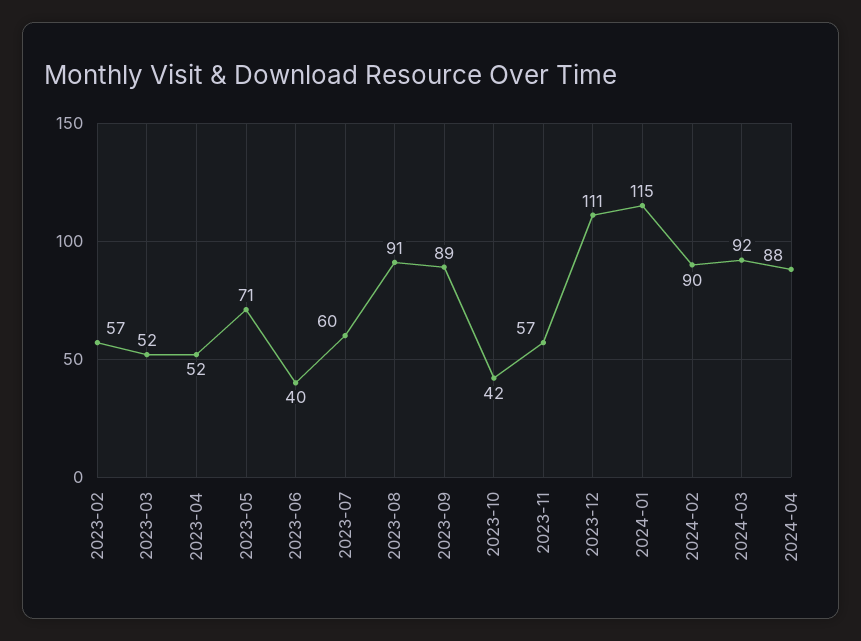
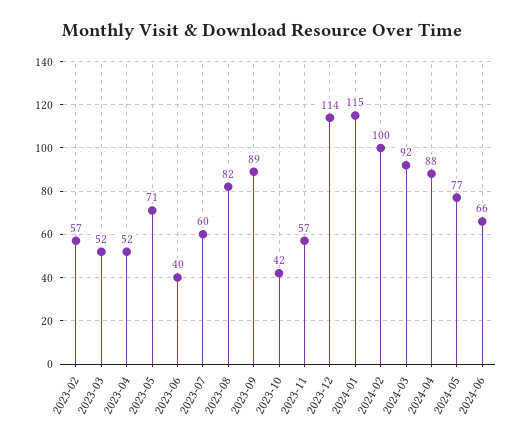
2023-08: 91 -> 82
2023-12: 111 -> 114
2024-02: 90 -> 100
2024-05: none -> 77
2024-06: none -> 66

